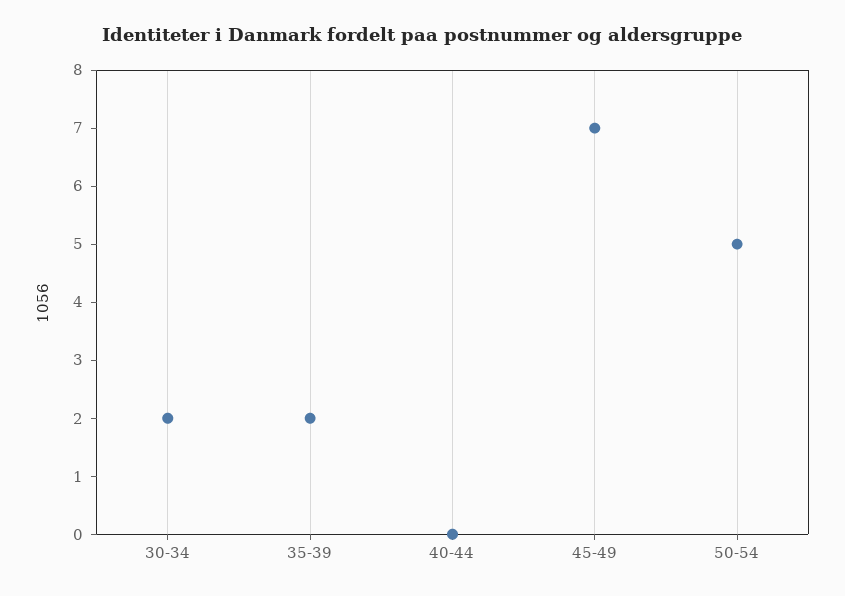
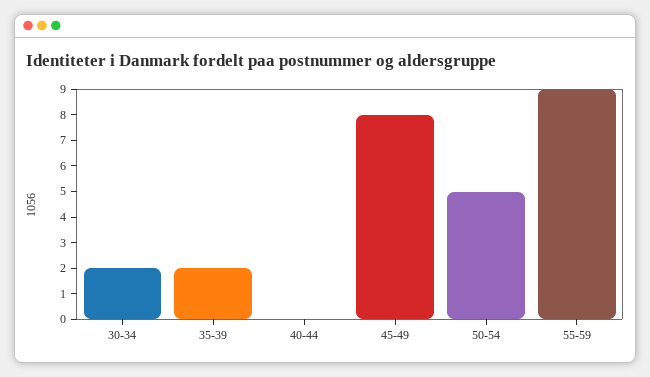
45-49: 7 -> 8
55-59: none -> 9

